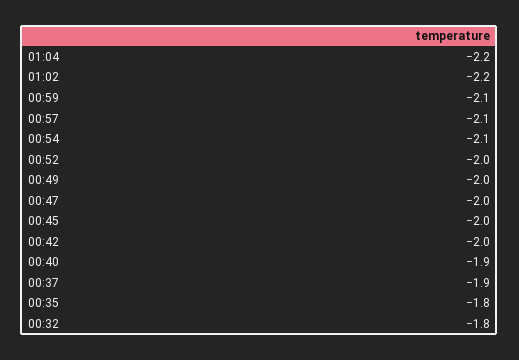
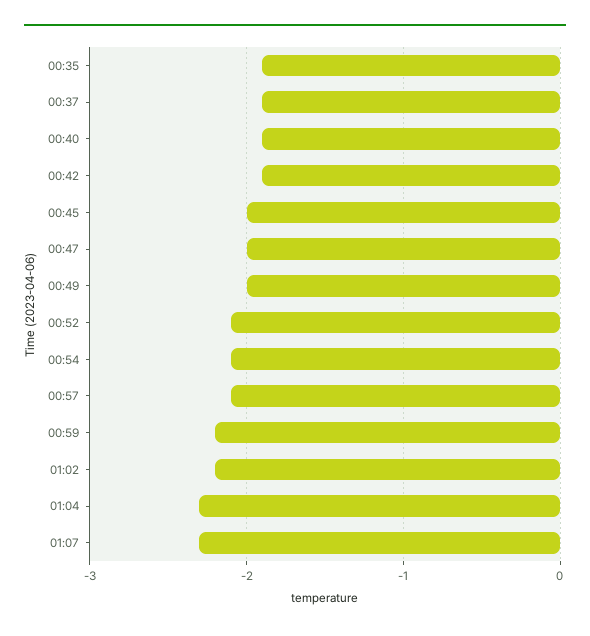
01:04: -2.2 -> -2.3
00:59: -2.1 -> -2.2
00:52: -2 -> -2.1
00:42: -2 -> -1.9
00:35: -1.8 -> -1.9
00:32: -1.8 -> none
01:07: none -> -2.3

